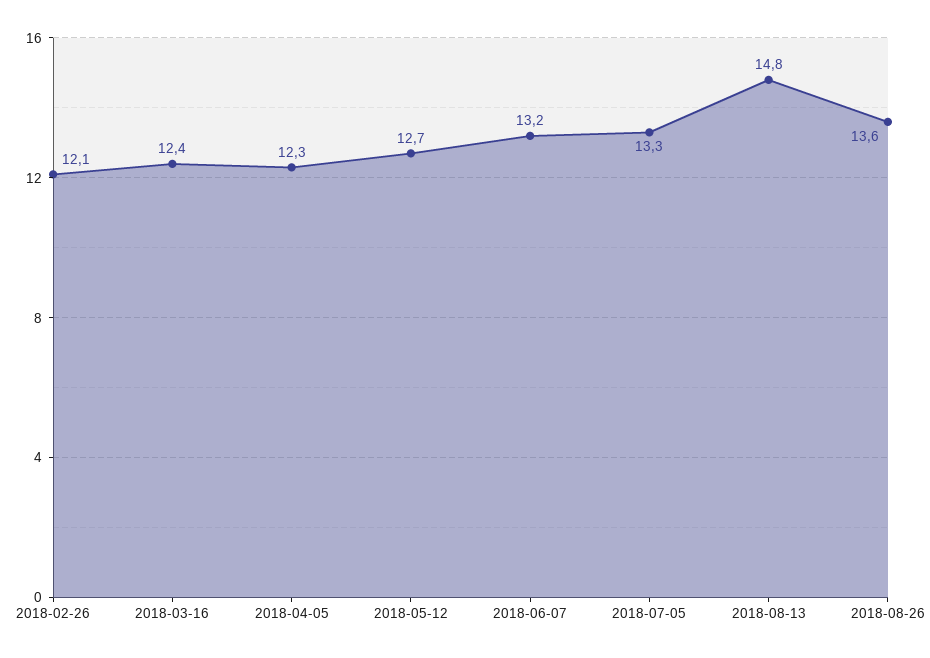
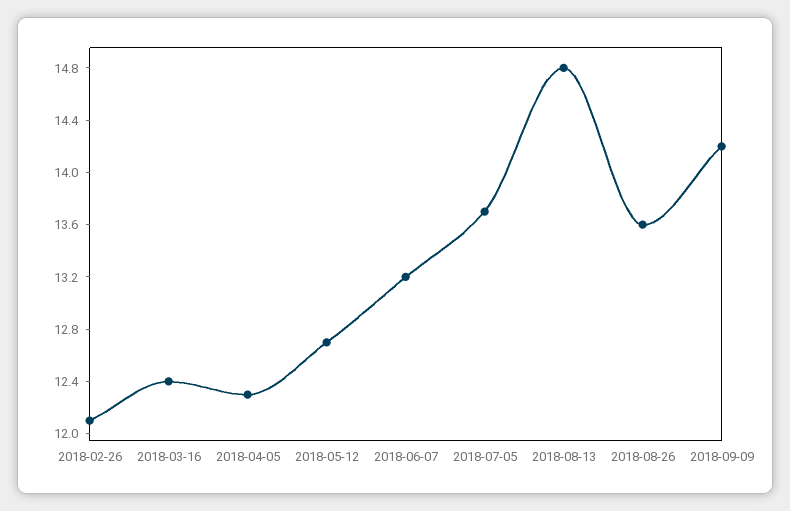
2018-07-05: 13.3 -> 13.7
2018-09-09: none -> 14.2

